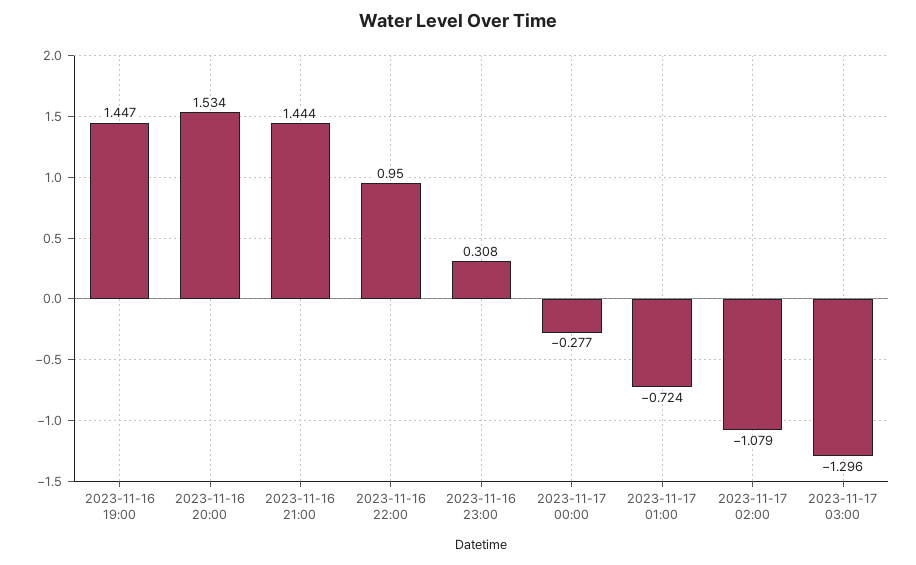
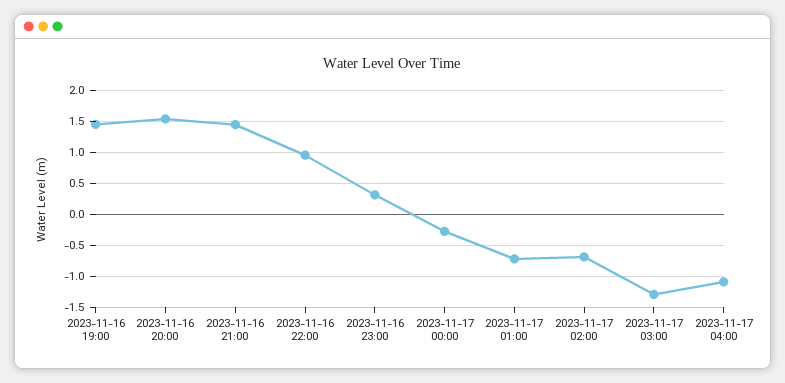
2023-11-17 02:00: -1.079 -> -0.7
2023-11-17 04:00: none -> -1.1

